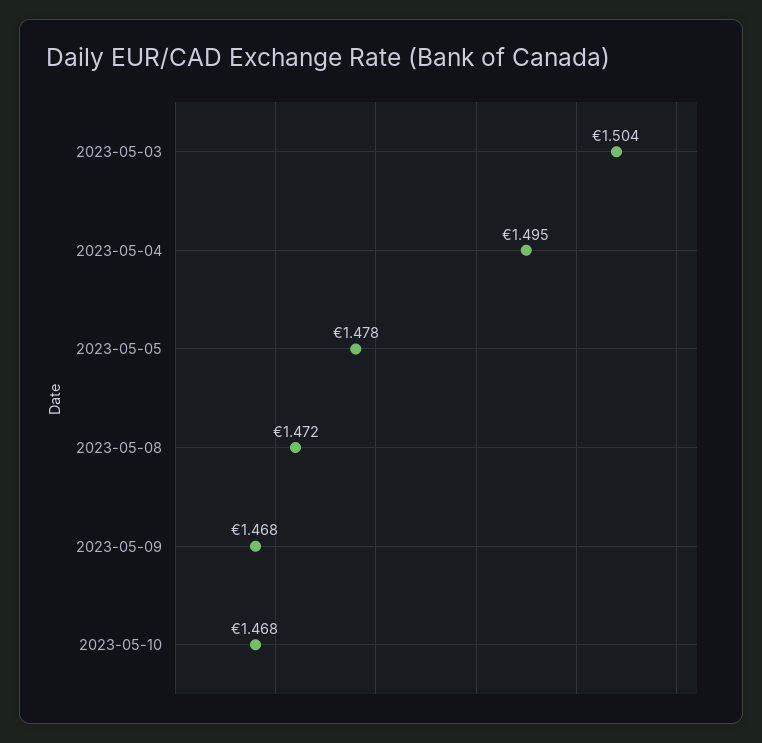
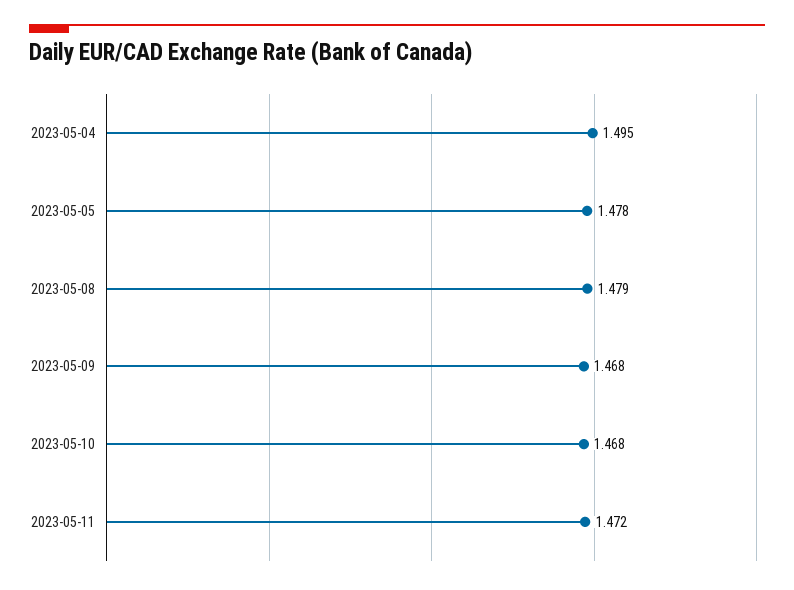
2023-05-03: 1.504 -> none
2023-05-08: 1.472 -> 1.479
2023-05-11: none -> 1.472

